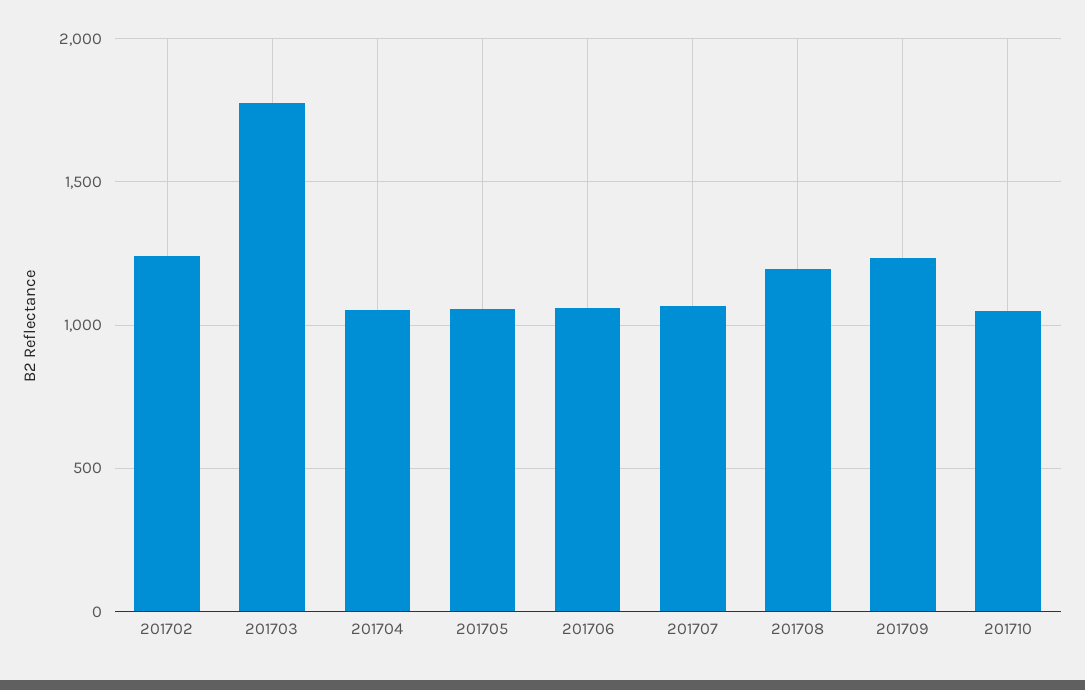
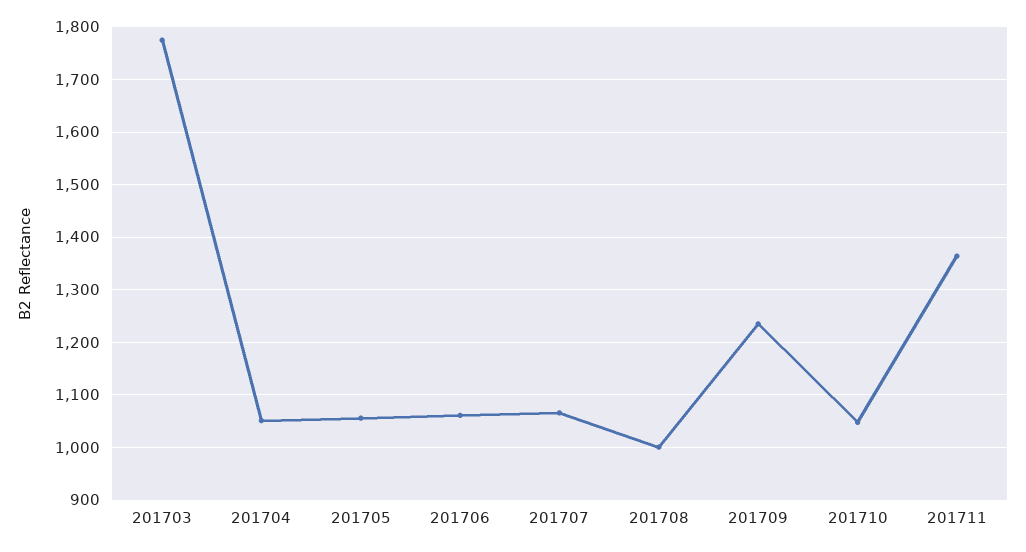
201702: 1250 -> none
201708: 1200 -> 1000
201711: none -> 1360

